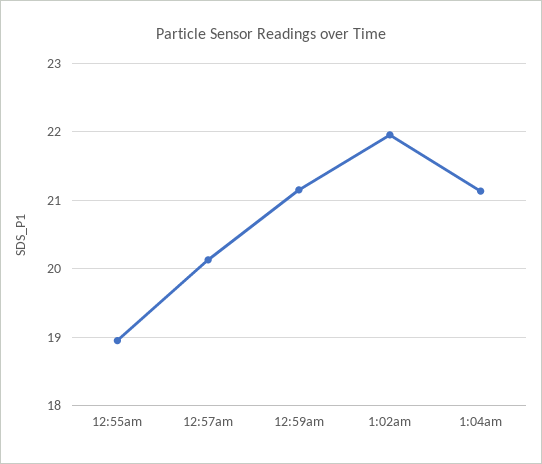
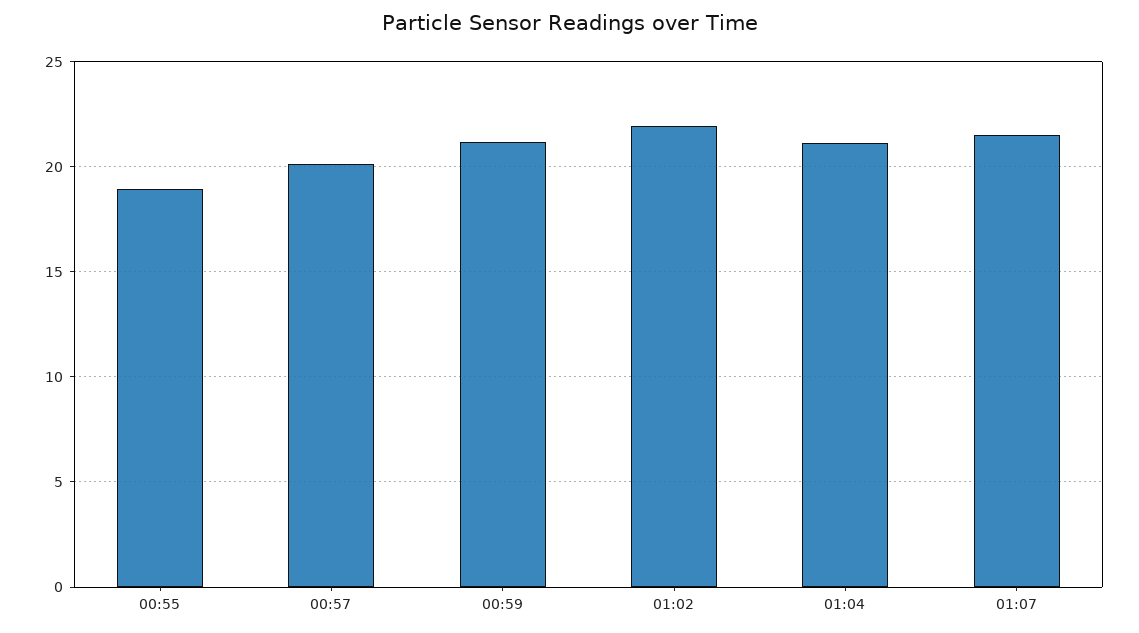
01:07: none -> 21.5

